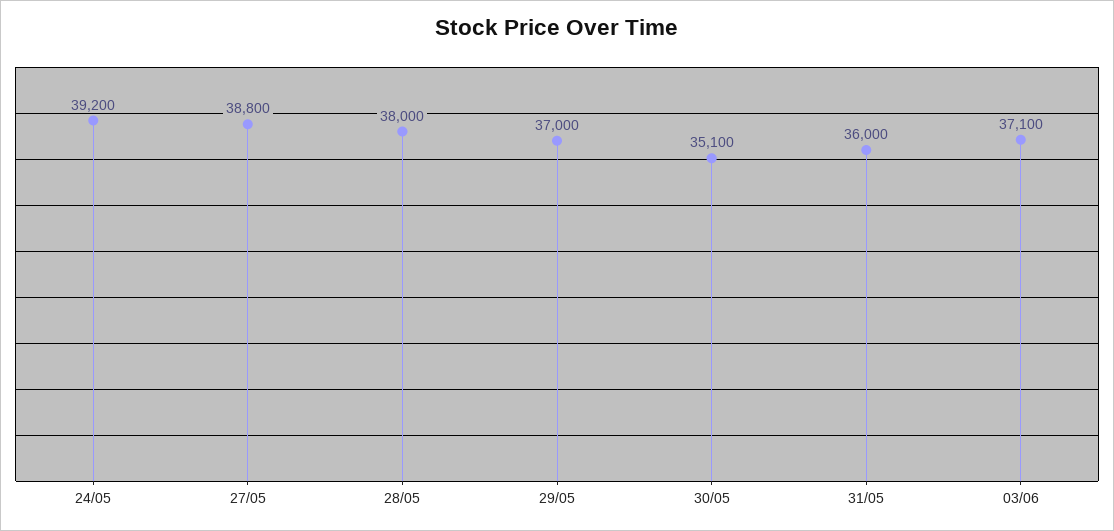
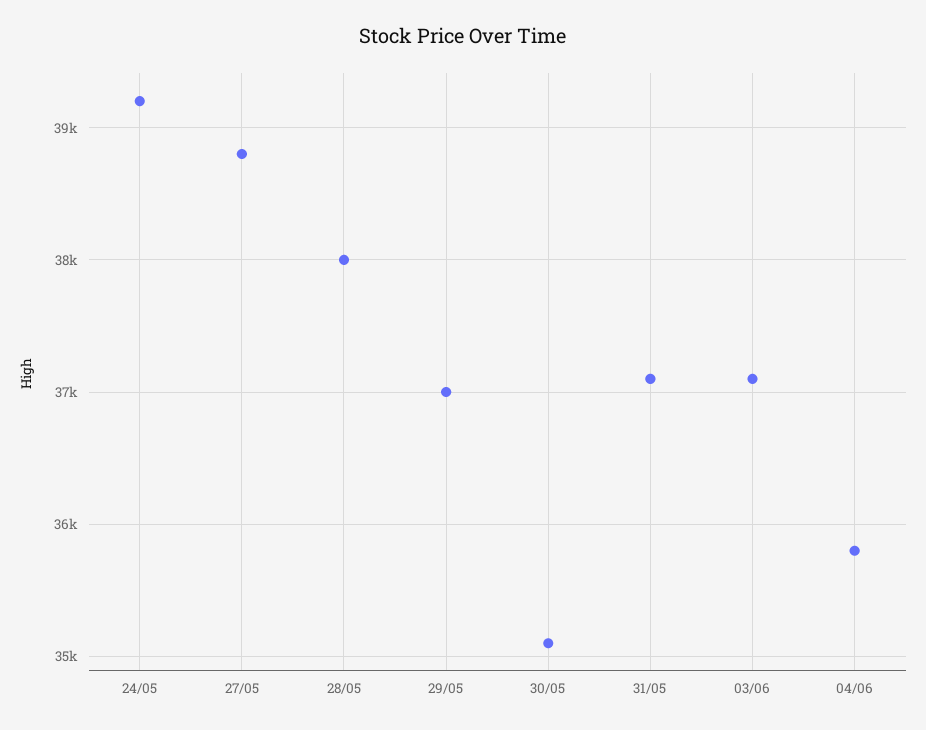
31/05: 36000 -> 37100
04/06: none -> 35800

